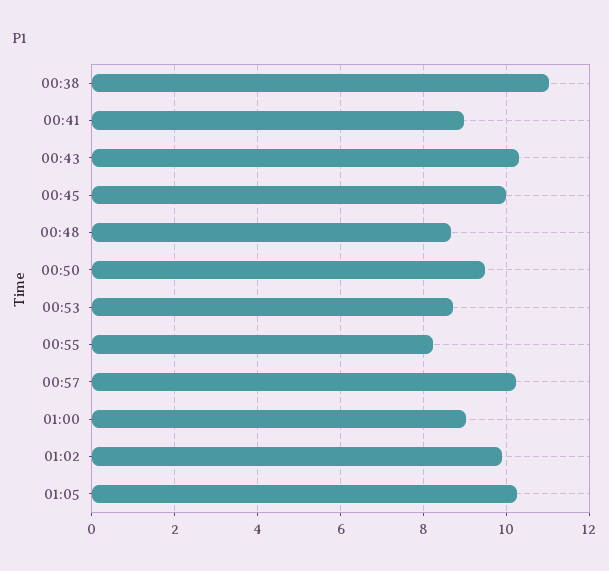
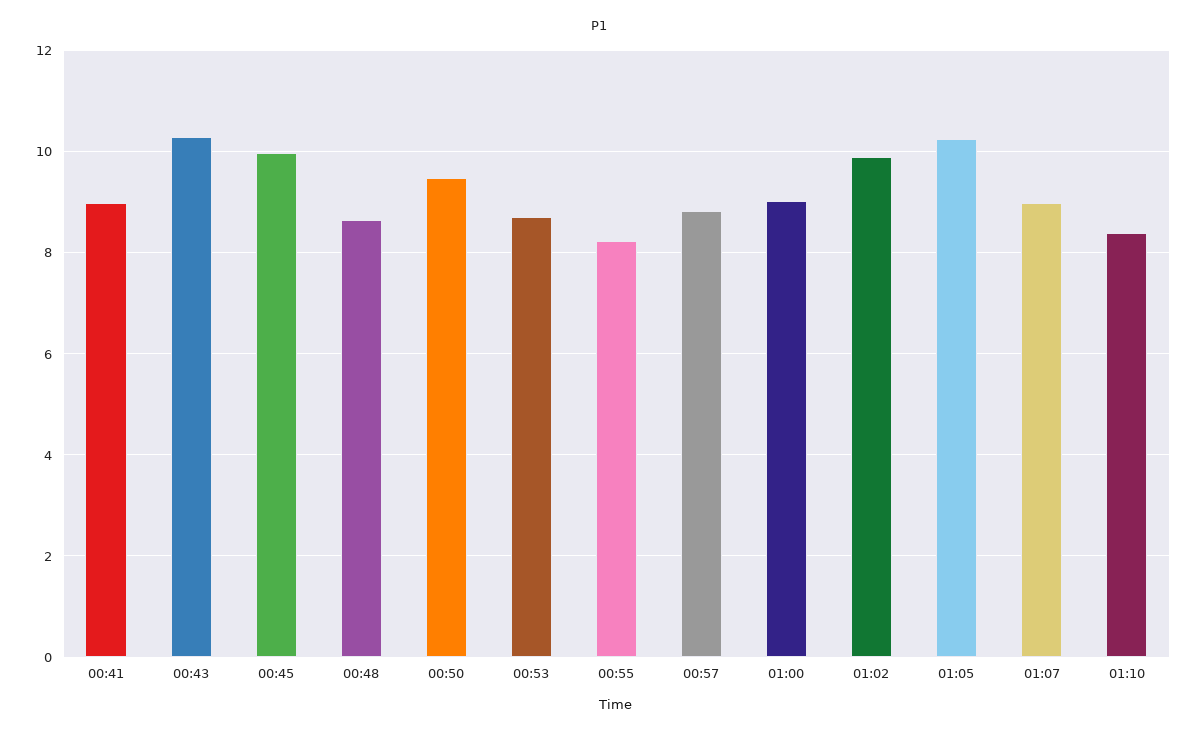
00:38: 11 -> none
00:57: 10.2 -> 8.8
01:07: none -> 9
01:10: none -> 8.4

